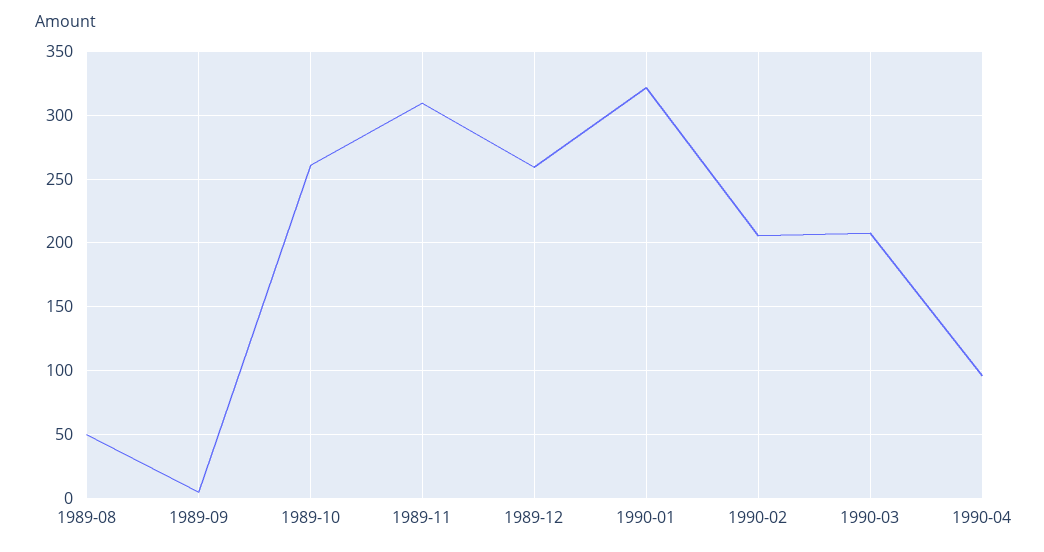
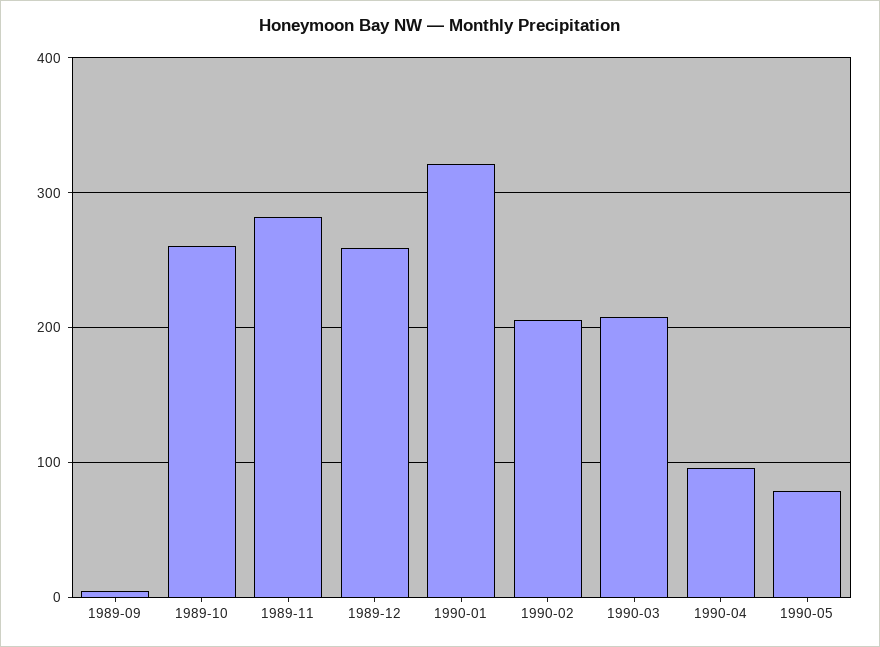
1989-08: 50 -> none
1989-11: 310 -> 280
1990-05: none -> 80

